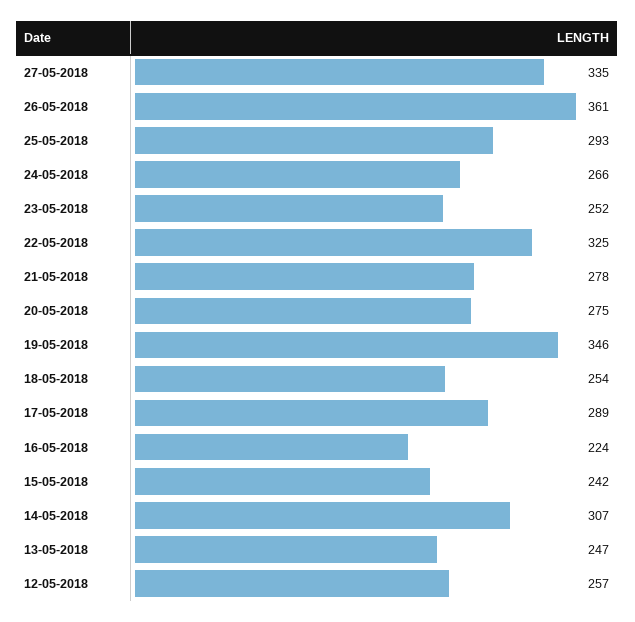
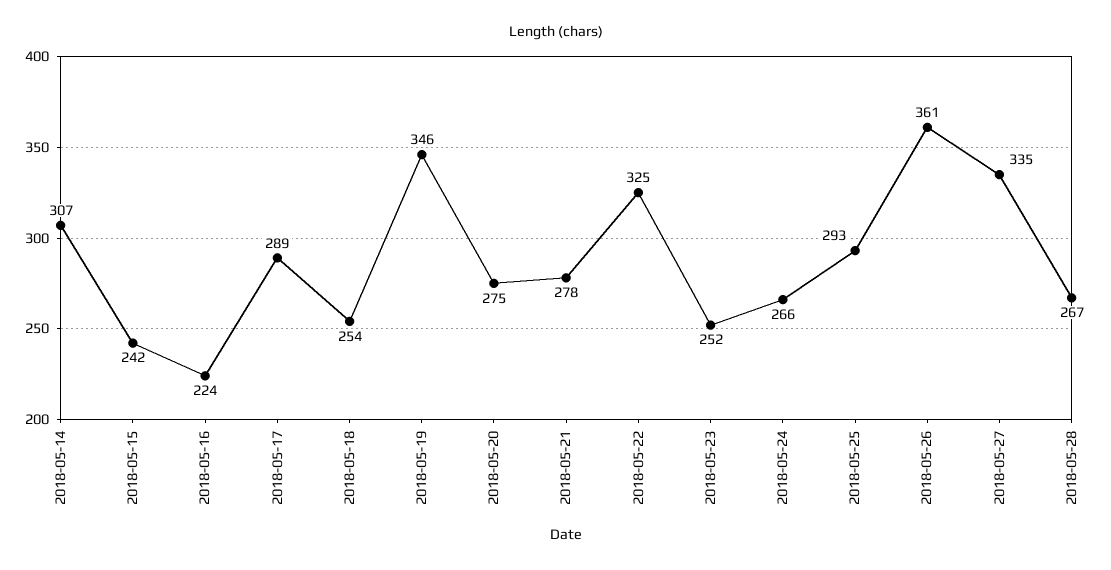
13-05-2018: 247 -> none
12-05-2018: 257 -> none
2018-05-28: none -> 267

